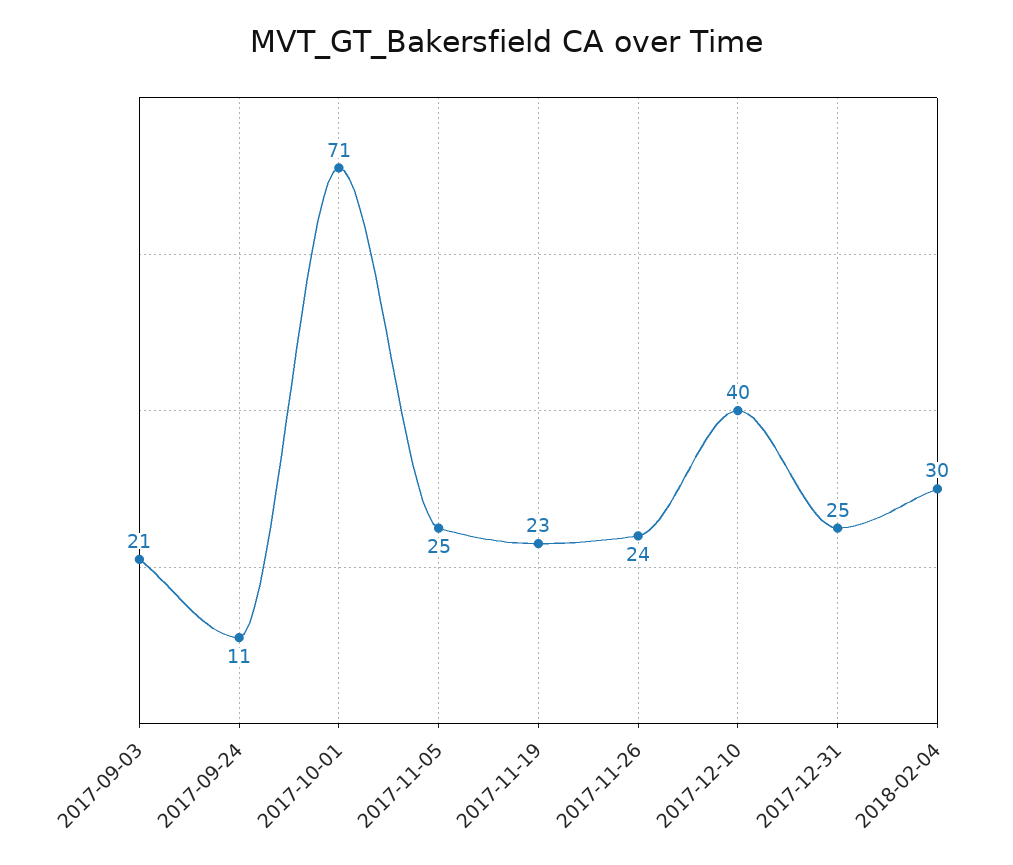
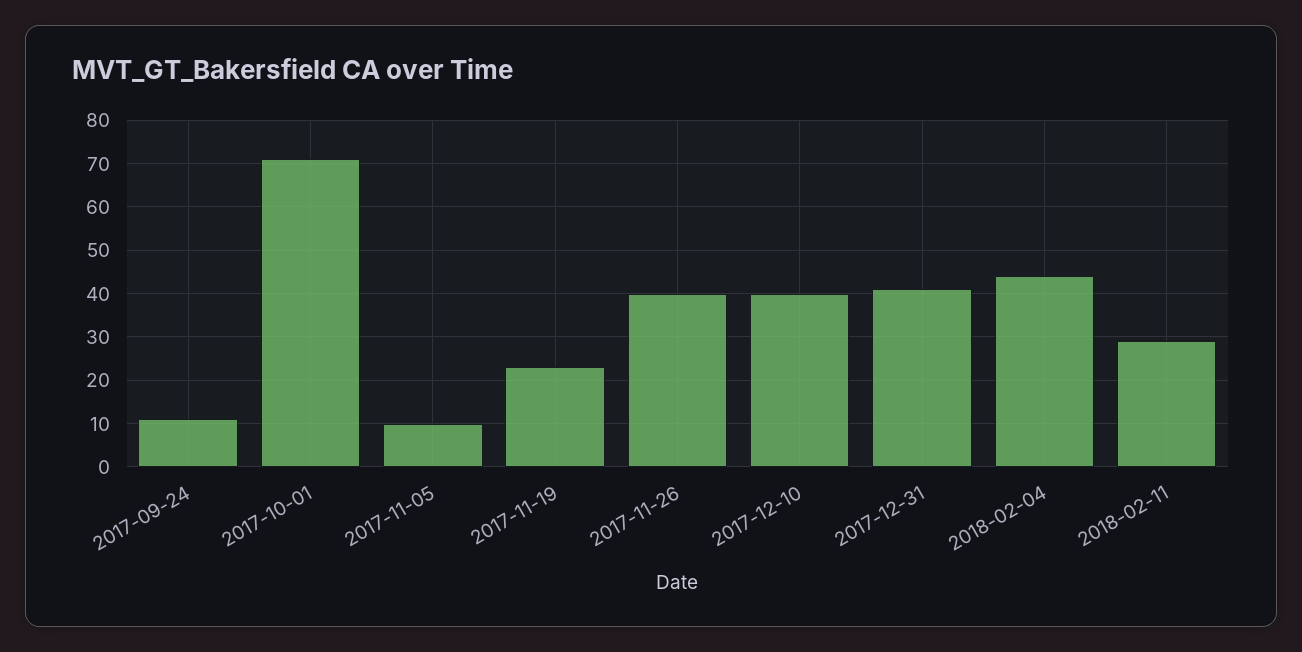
2017-09-03: 21 -> none
2017-11-05: 25 -> 10
2017-11-26: 24 -> 40
2017-12-31: 25 -> 40
2018-02-04: 30 -> 45
2018-02-11: none -> 30

